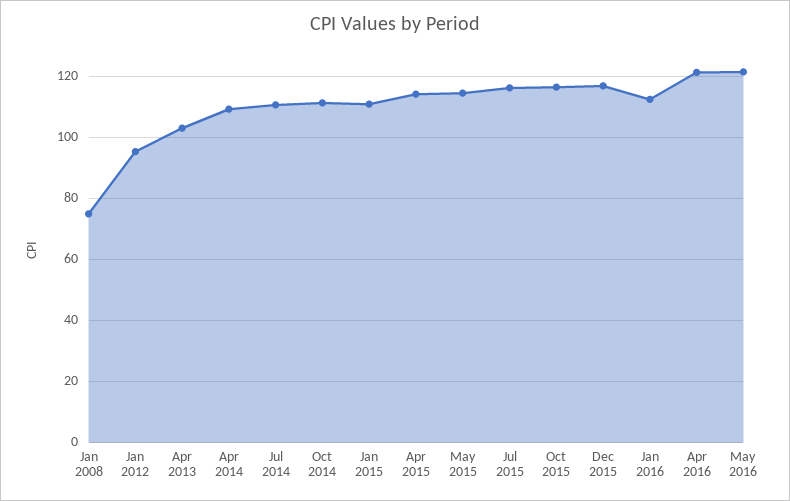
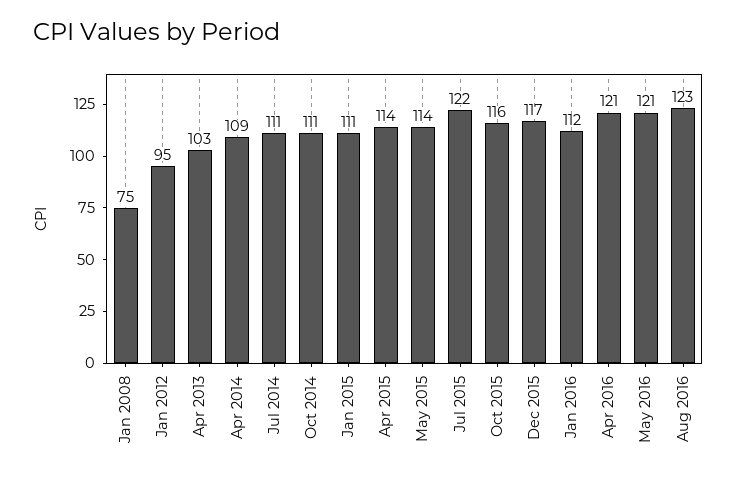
Jul 2015: 116 -> 122
Aug 2016: none -> 123

